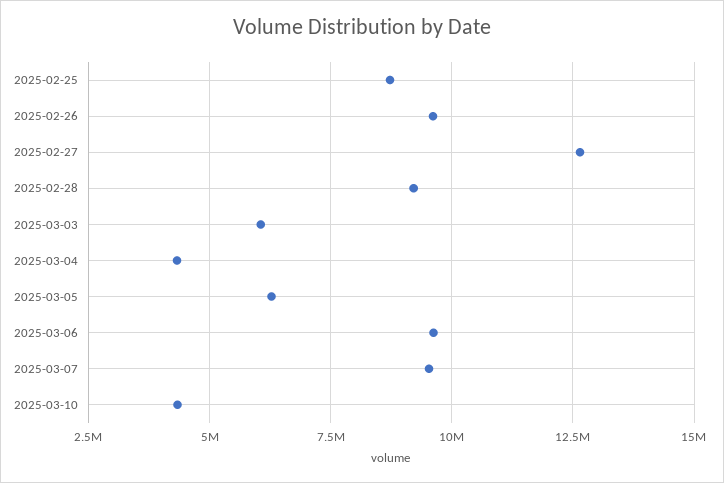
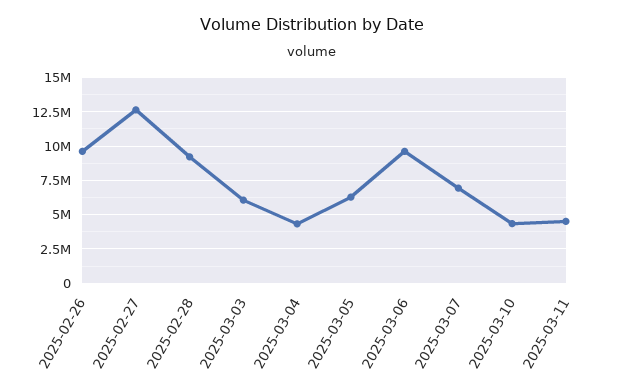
2025-02-25: 8750000 -> none
2025-03-07: 9500000 -> 7000000
2025-03-11: none -> 4500000

